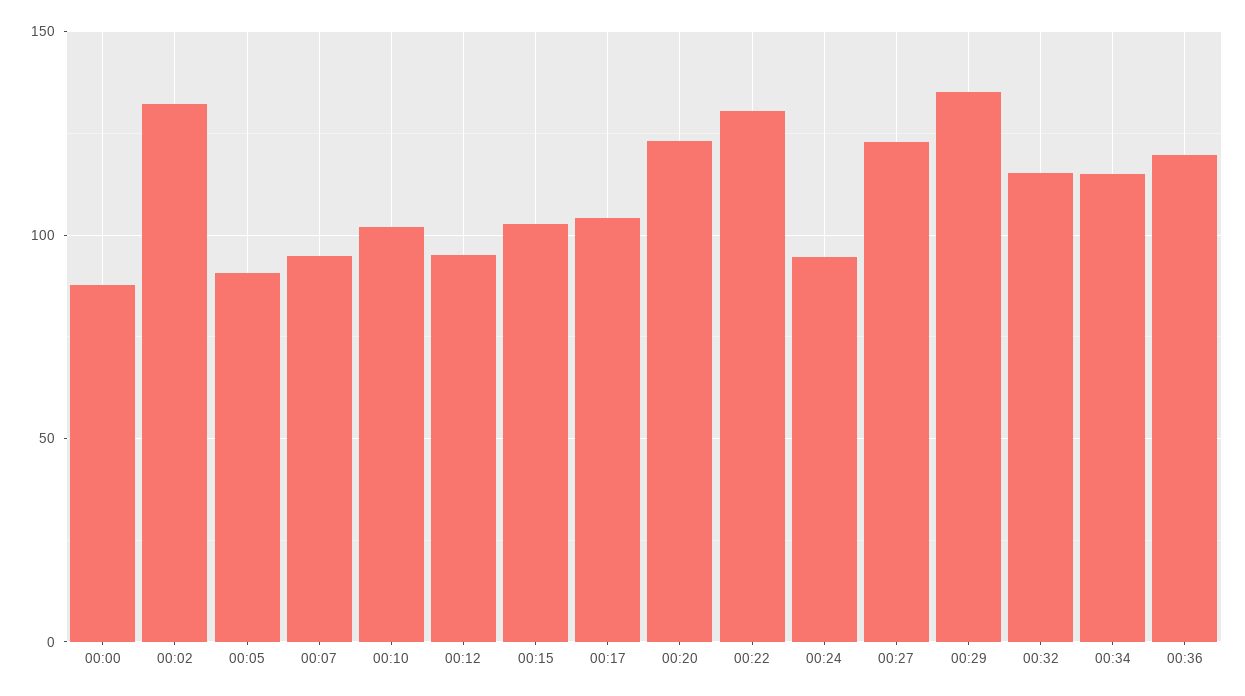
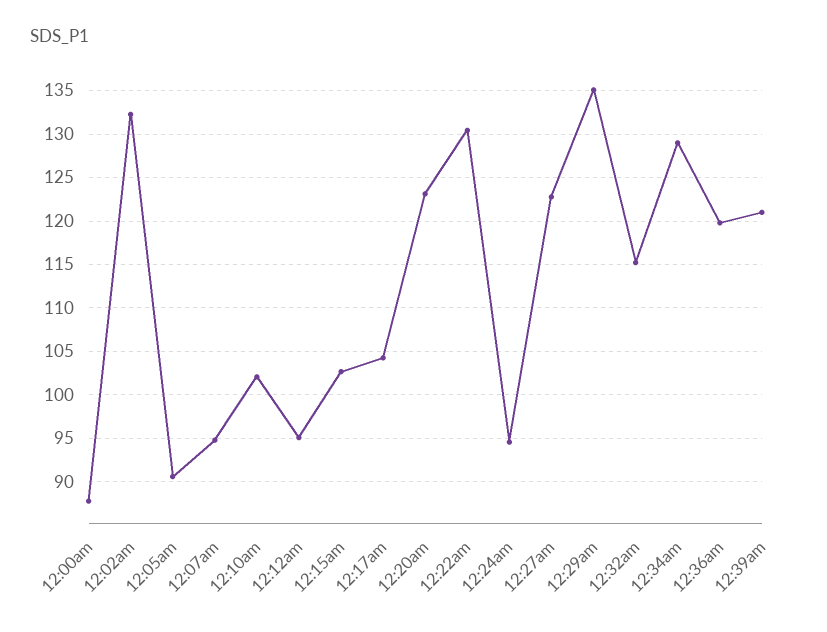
00:34: 115 -> 129
12:39am: none -> 121

